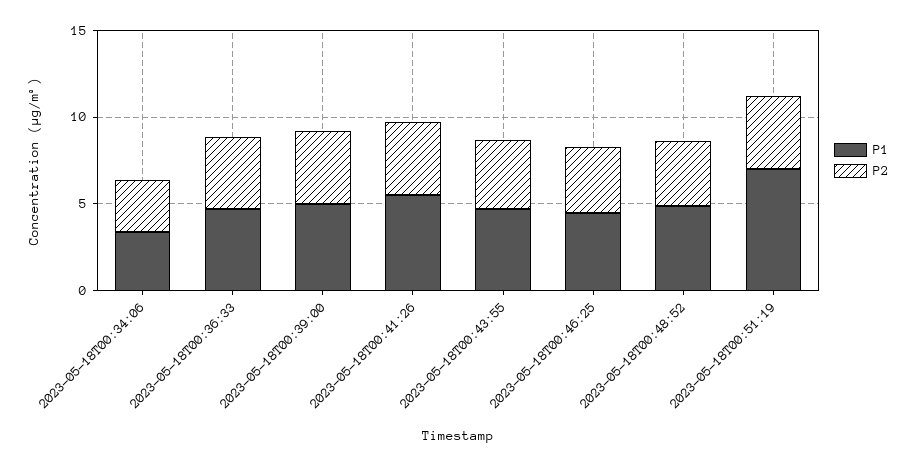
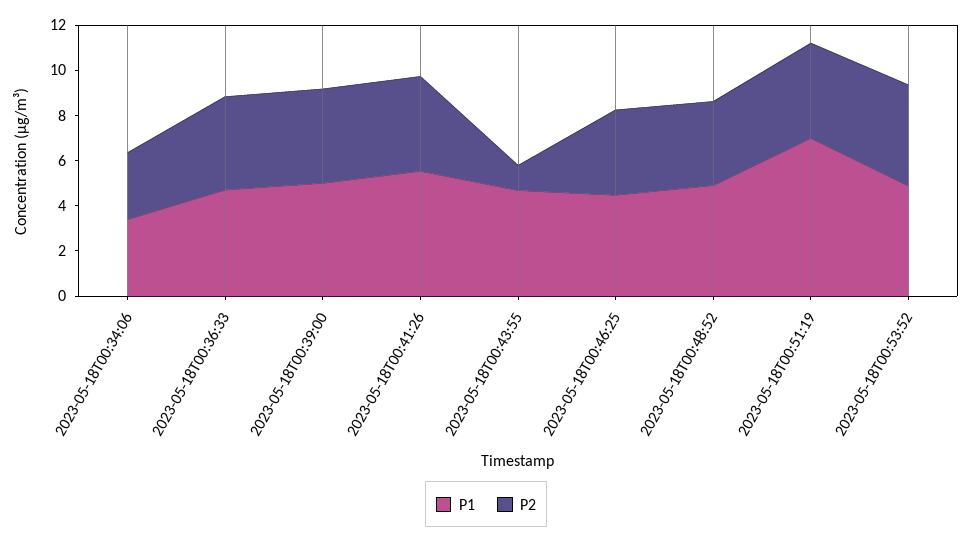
P2, 2023-05-18T00:43:55: 4 -> 1
P1, 2023-05-18T00:53:52: none -> 5
P2, 2023-05-18T00:53:52: none -> 4.5

